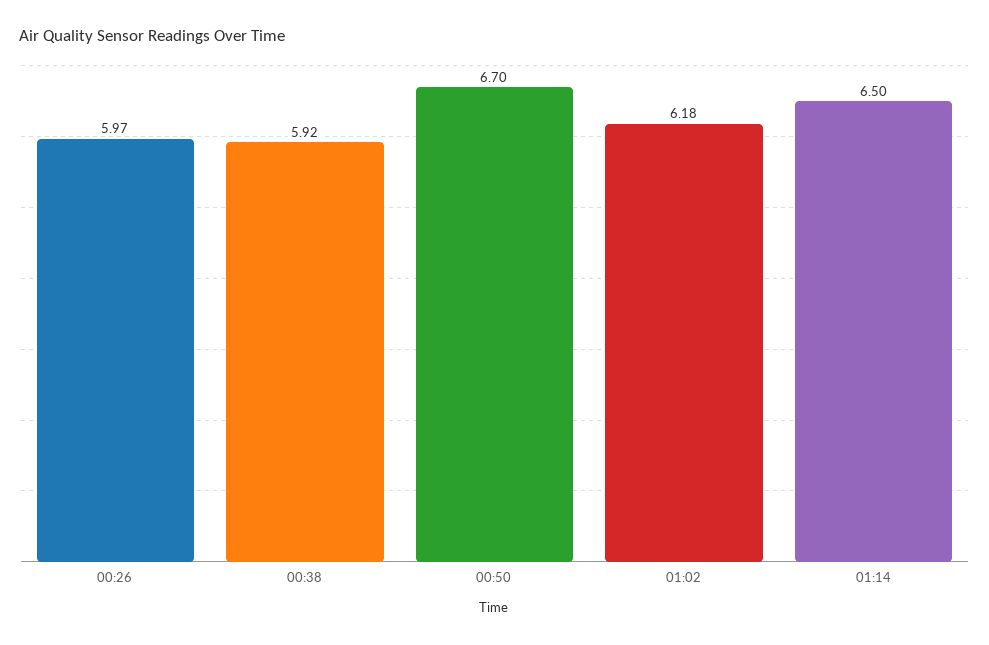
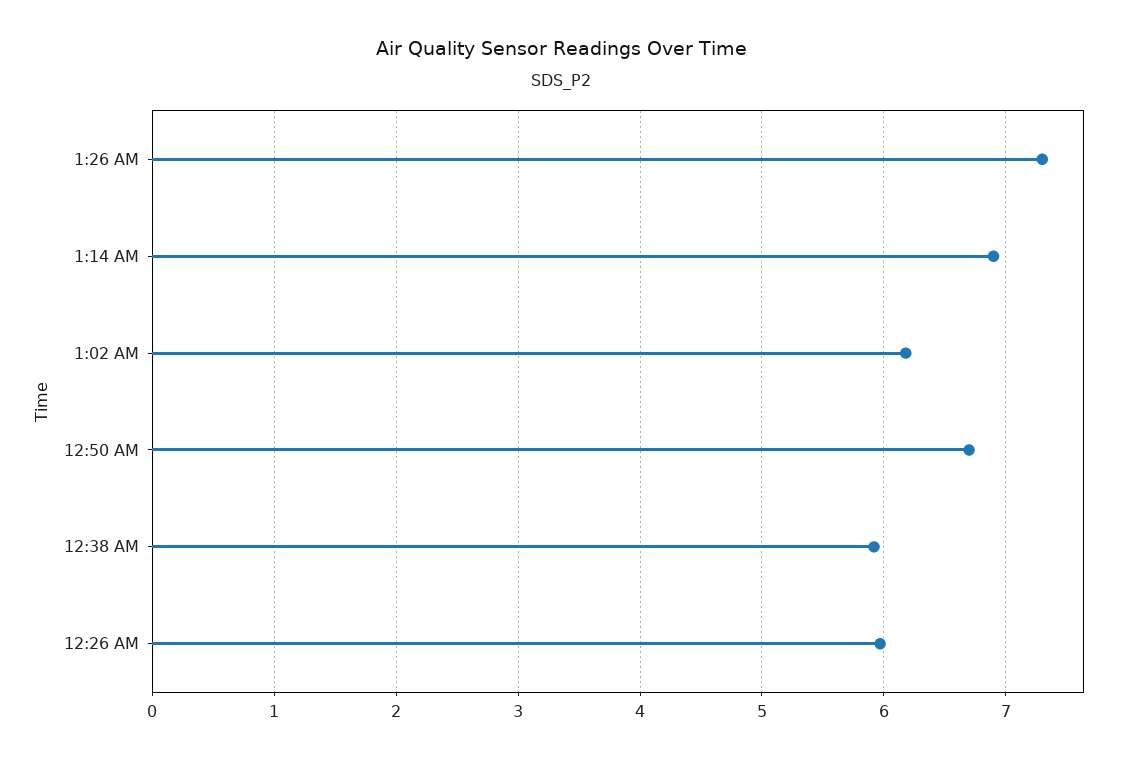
01:14: 6.5 -> 6.9
1:26 AM: none -> 7.3

